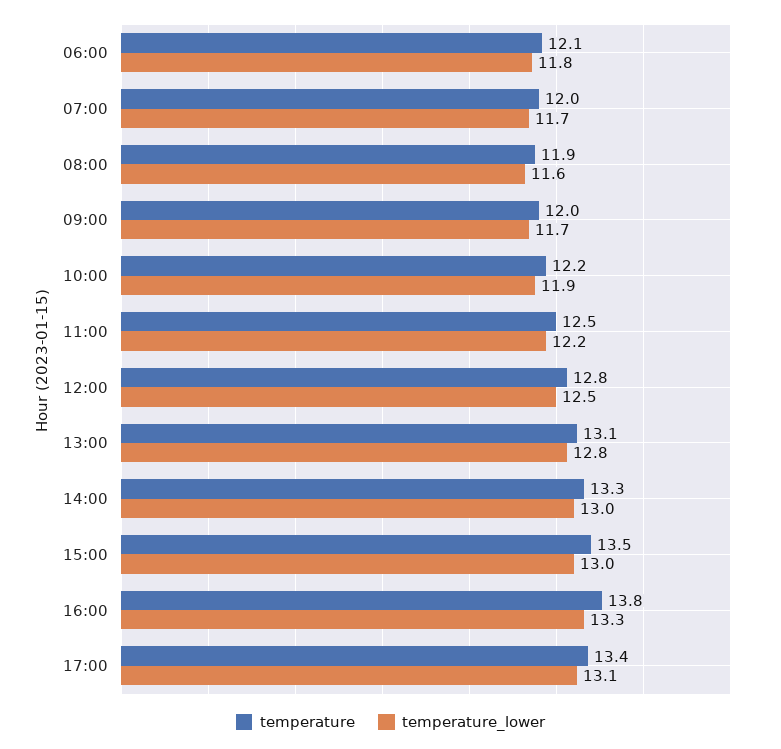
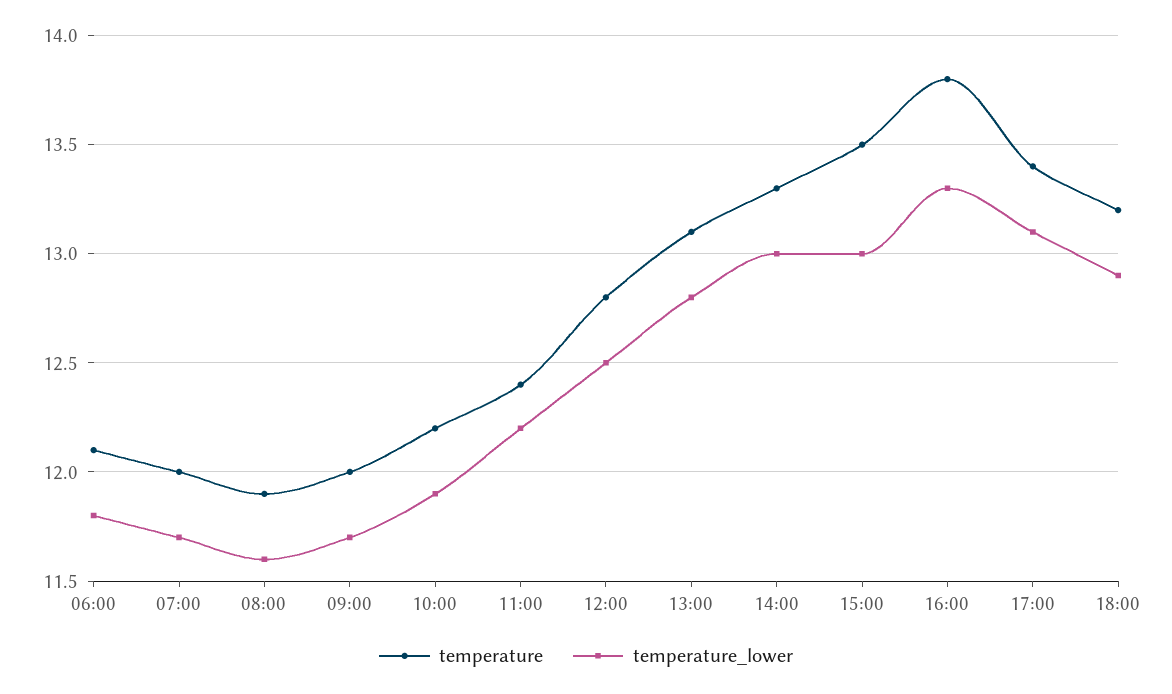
temperature, 11:00: 12.5 -> 12.4
temperature, 18:00: none -> 13.2
temperature_lower, 18:00: none -> 12.9

